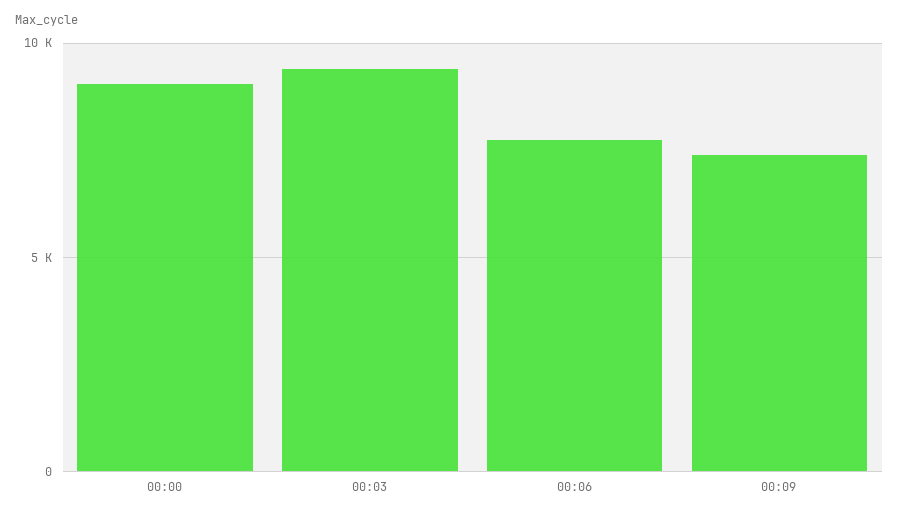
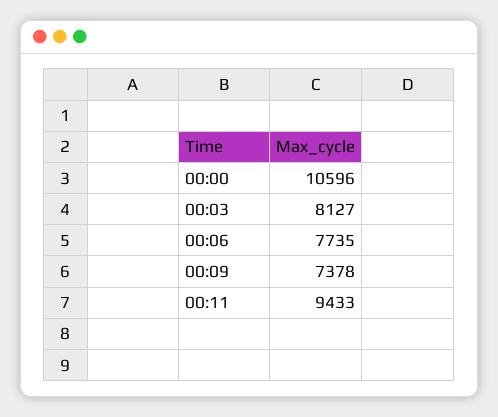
00:00: 9000 -> 10596
00:03: 9500 -> 8127
00:11: none -> 9433

